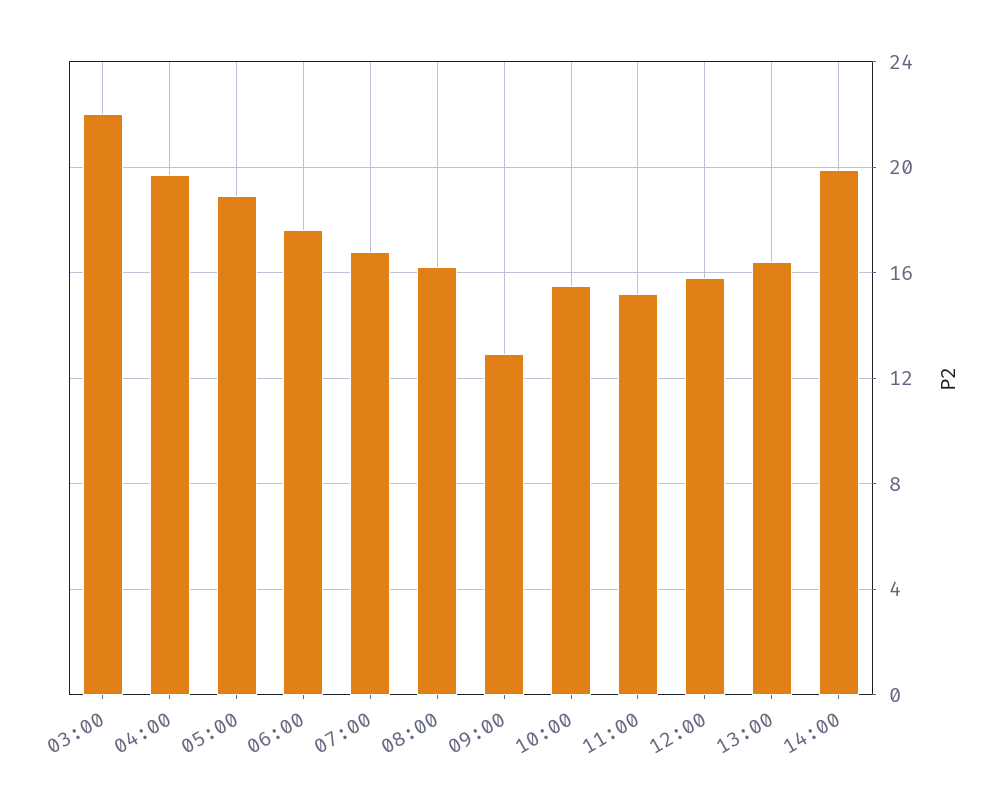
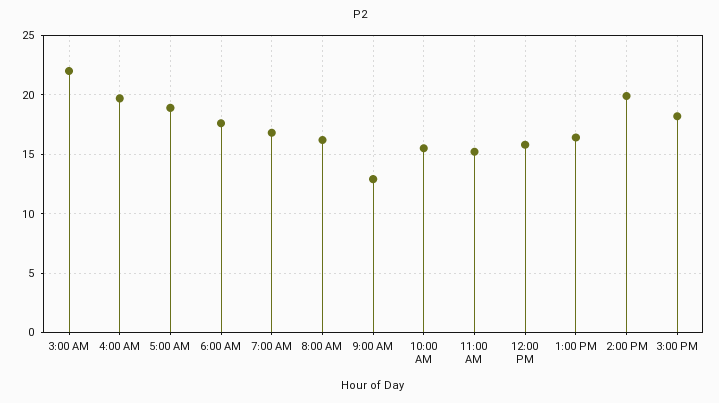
3:00 PM: none -> 18

